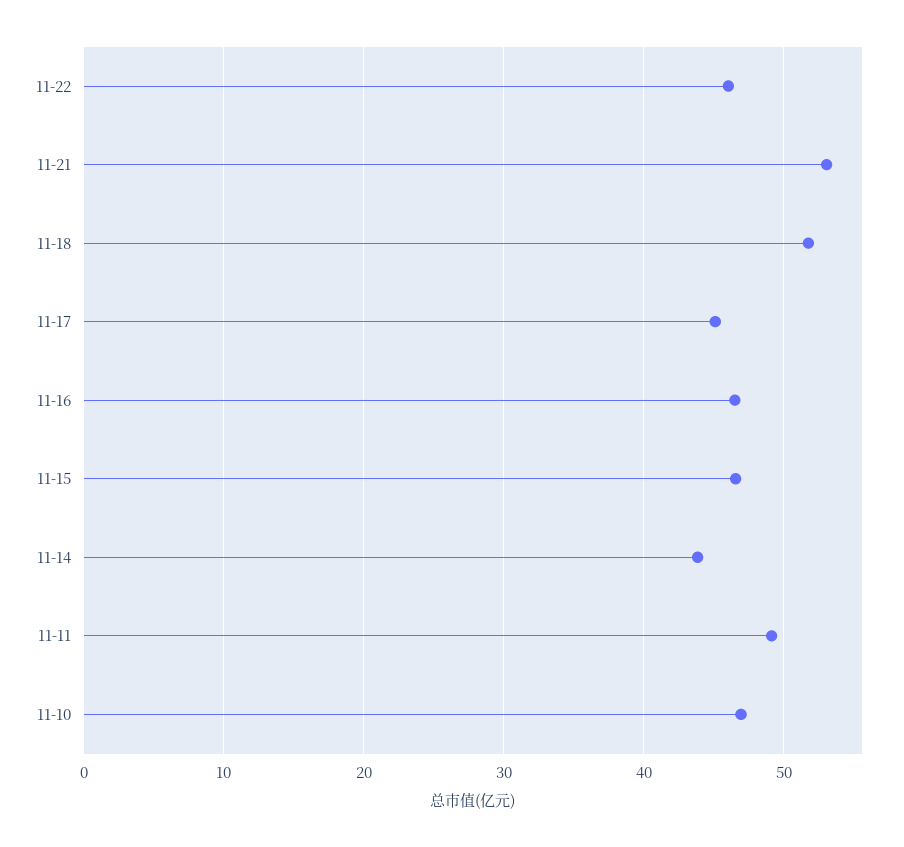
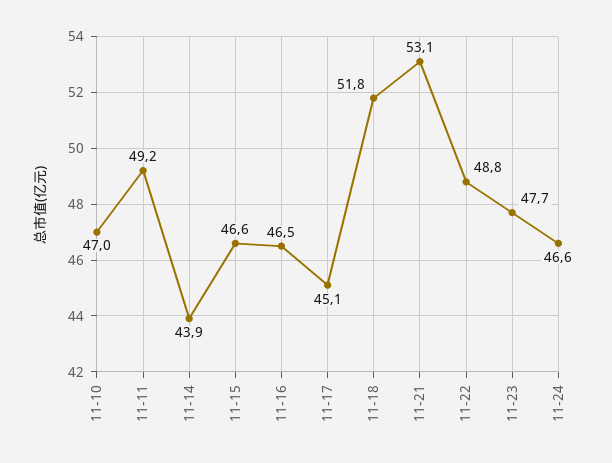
11-22: 46 -> 48.8
11-23: none -> 47.7
11-24: none -> 46.6

